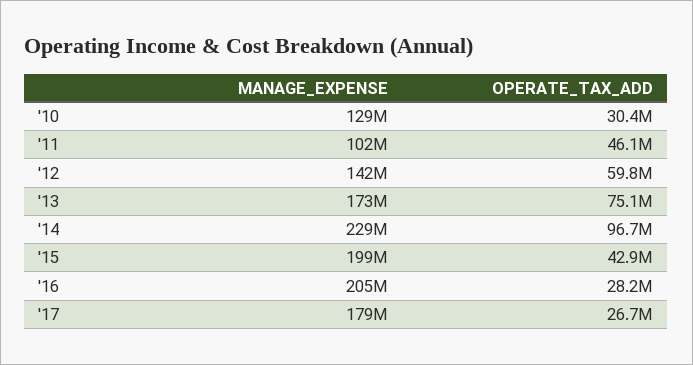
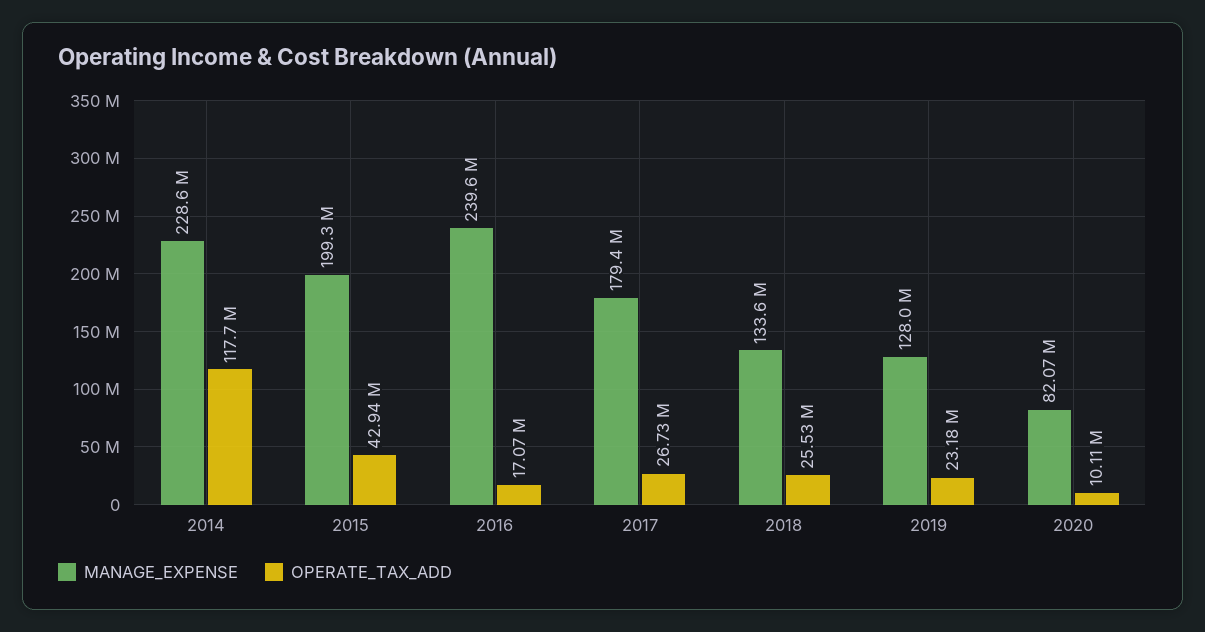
MANAGE_EXPENSE, '10: 129000000 -> none
OPERATE_TAX_ADD, '10: 30400000 -> none
MANAGE_EXPENSE, '11: 102000000 -> none
OPERATE_TAX_ADD, '11: 46100000 -> none
MANAGE_EXPENSE, '12: 142000000 -> none
OPERATE_TAX_ADD, '12: 59800000 -> none
MANAGE_EXPENSE, '13: 173000000 -> none
OPERATE_TAX_ADD, '13: 75100000 -> none
OPERATE_TAX_ADD, '14: 96700000 -> 117700000
MANAGE_EXPENSE, '16: 205000000 -> 239600000
OPERATE_TAX_ADD, '16: 28200000 -> 17070000
MANAGE_EXPENSE, 2018: none -> 133600000
OPERATE_TAX_ADD, 2018: none -> 25530000
MANAGE_EXPENSE, 2019: none -> 128000000
OPERATE_TAX_ADD, 2019: none -> 23180000
MANAGE_EXPENSE, 2020: none -> 82070000
OPERATE_TAX_ADD, 2020: none -> 10110000

